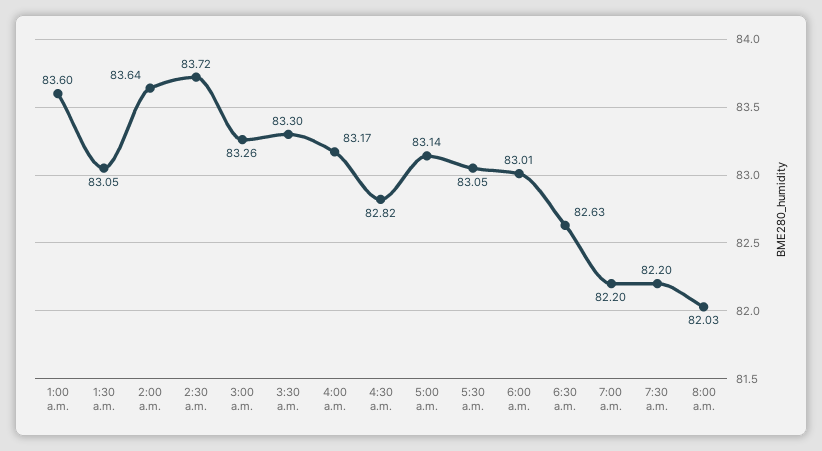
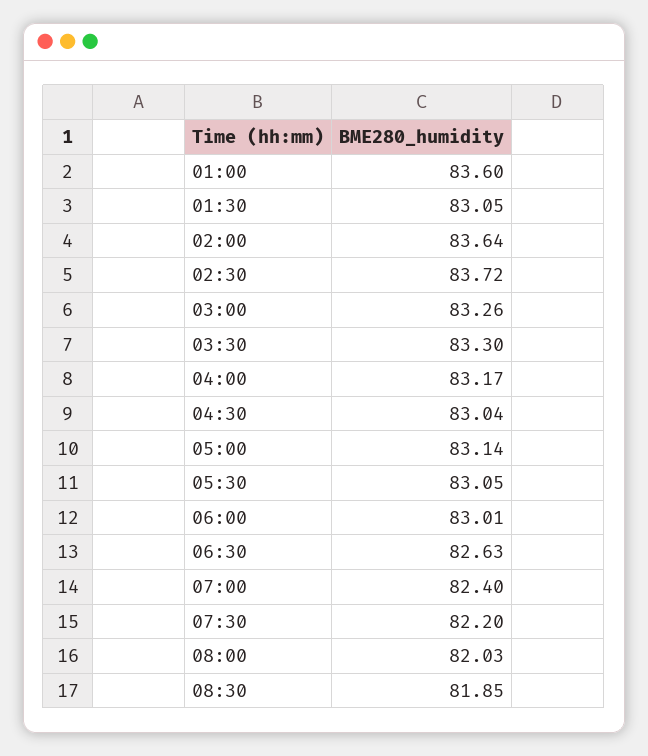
4:30 a.m.: 82.82 -> 83.04
7:00 a.m.: 82.2 -> 82.4
08:30: none -> 81.85

